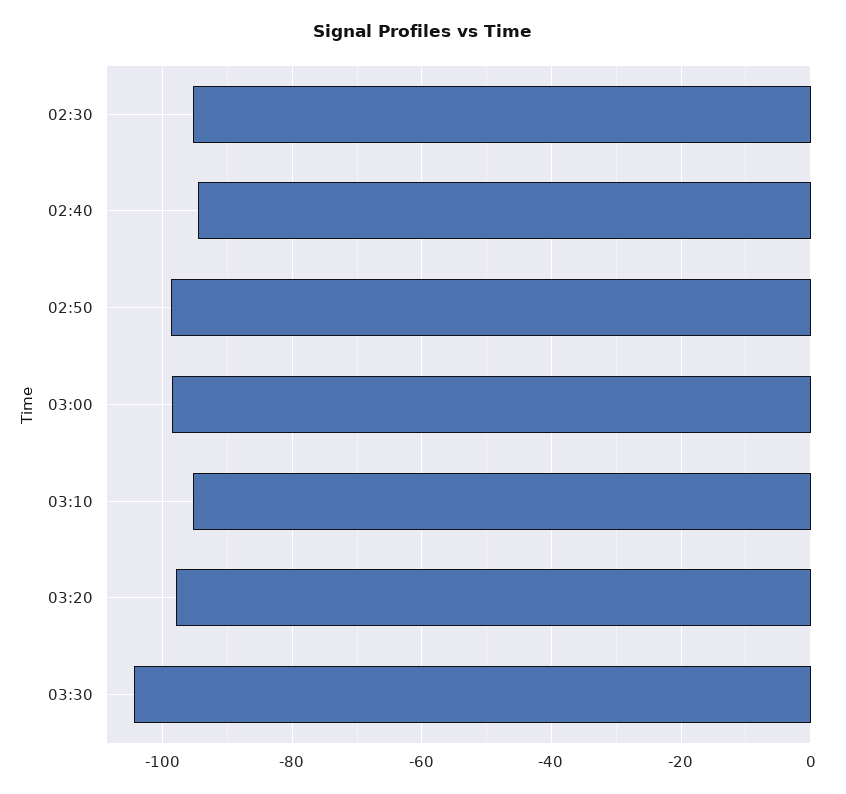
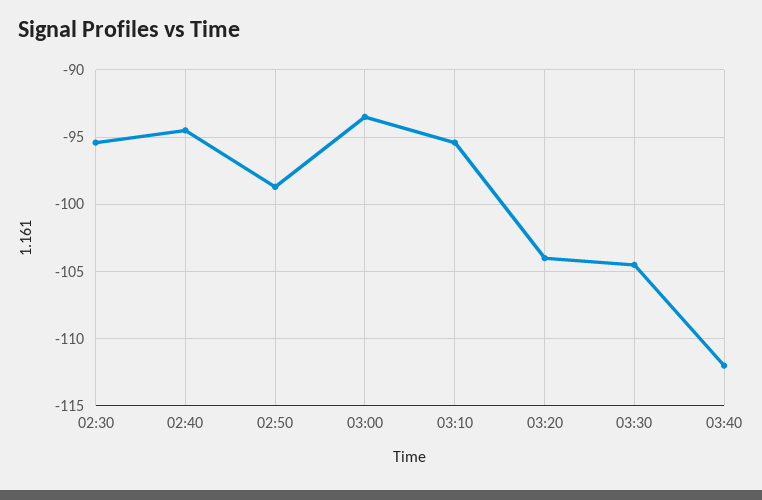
03:00: -98 -> -93.5
03:20: -98 -> -104
03:40: none -> -112

